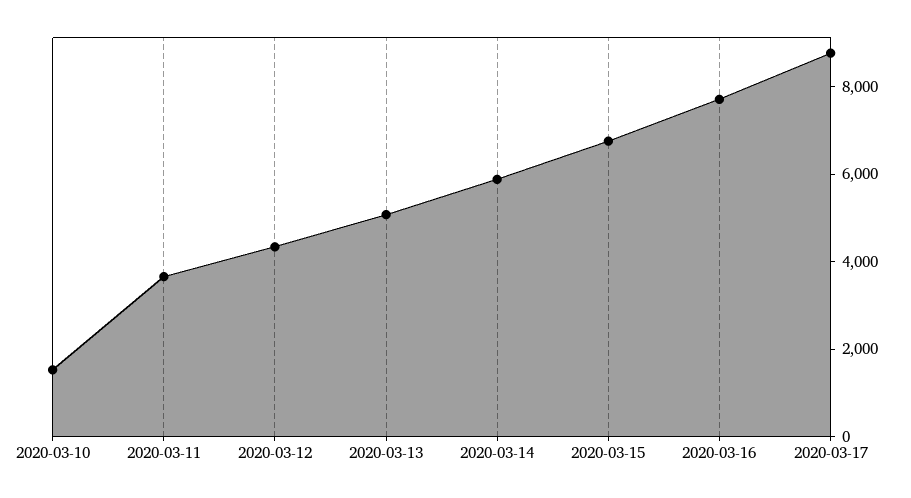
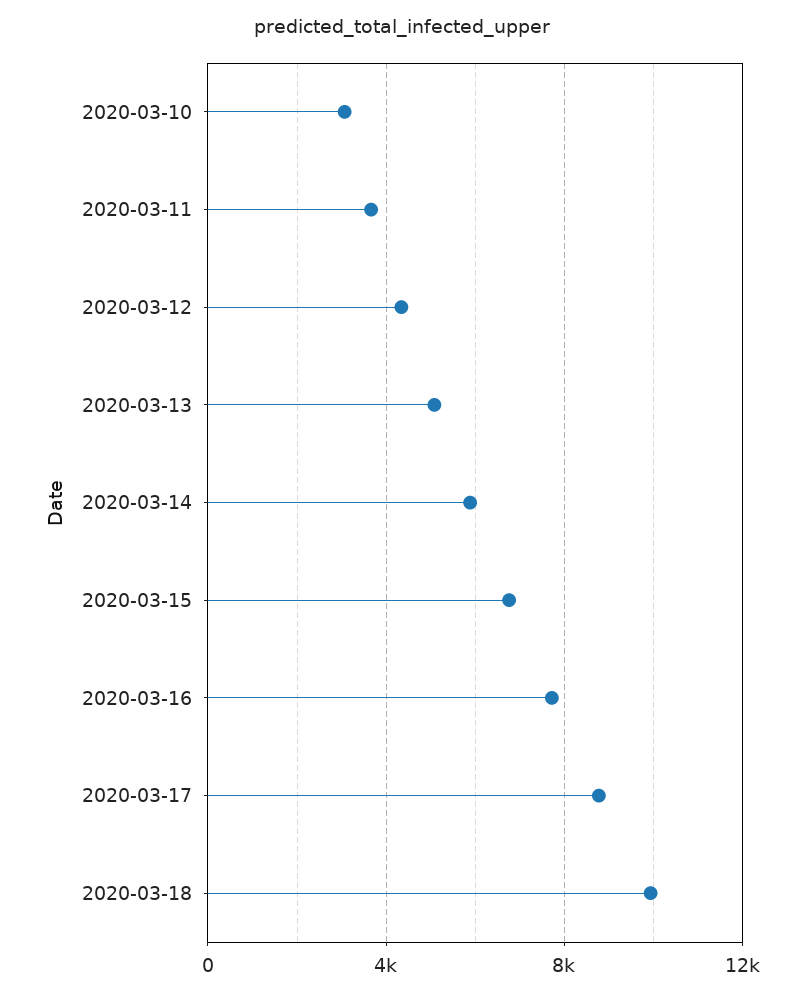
2020-03-10: 1500 -> 3000
2020-03-18: none -> 10000

